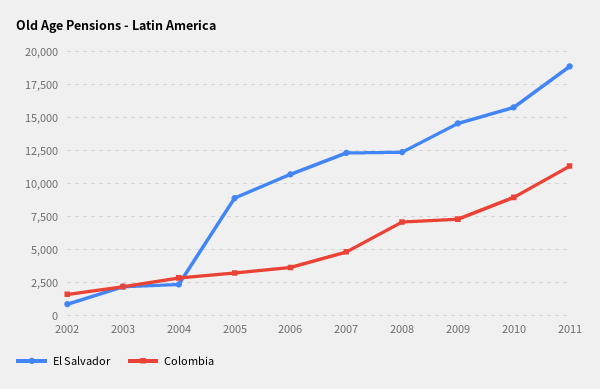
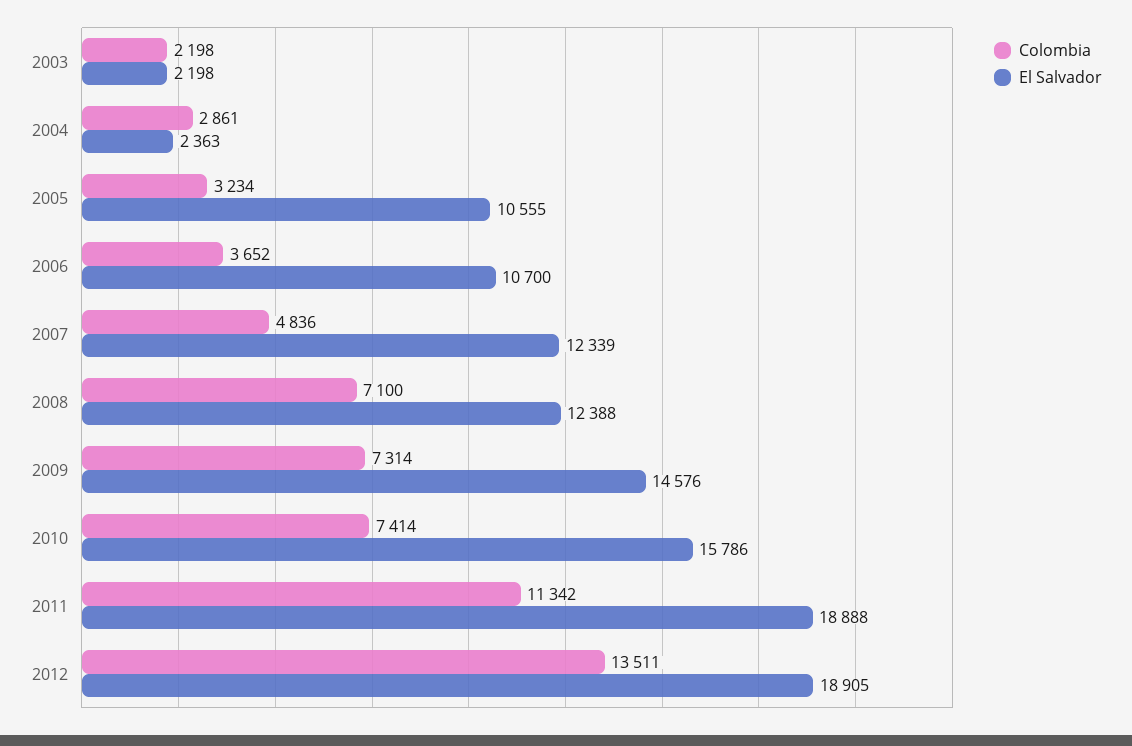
El Salvador, 2002: 1000 -> none
Colombia, 2002: 1500 -> none
El Salvador, 2005: 9000 -> 10555
Colombia, 2010: 9000 -> 7414
Colombia, 2012: none -> 13511
El Salvador, 2012: none -> 18905

